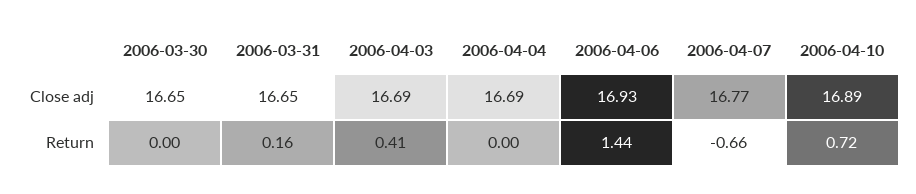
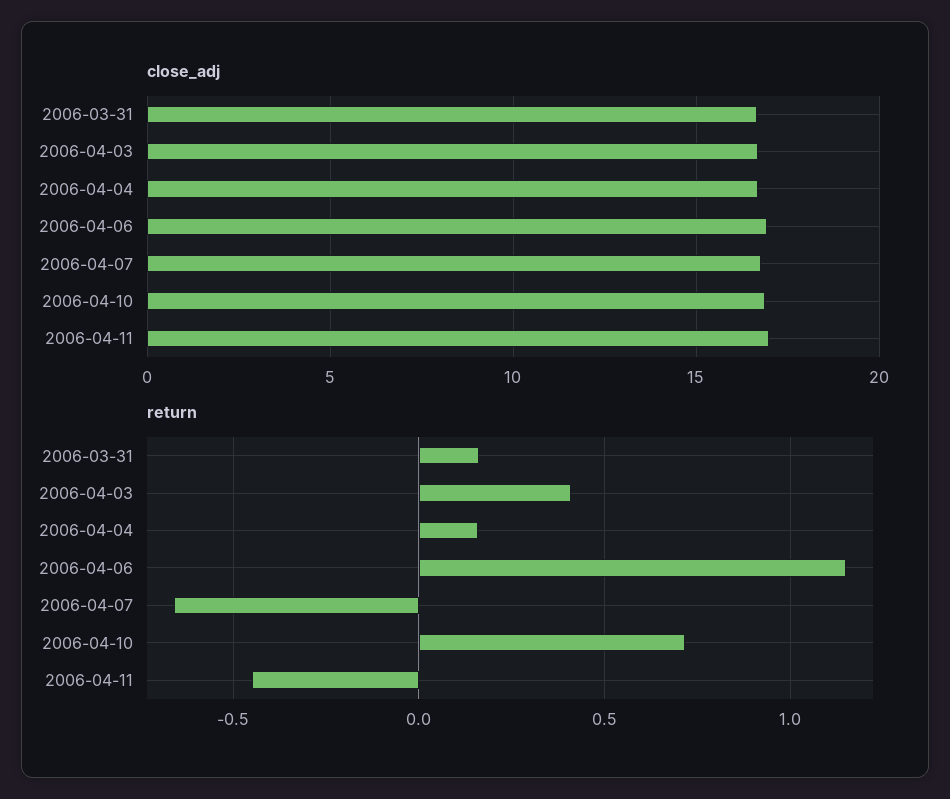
Close adj, 2006-03-30: 16.65 -> none
Return, 2006-03-30: 0 -> none
Return, 2006-04-04: 0 -> 0.15
Return, 2006-04-06: 1.44 -> 1.15
Close adj, 2006-04-11: none -> 17
Return, 2006-04-11: none -> -0.45

